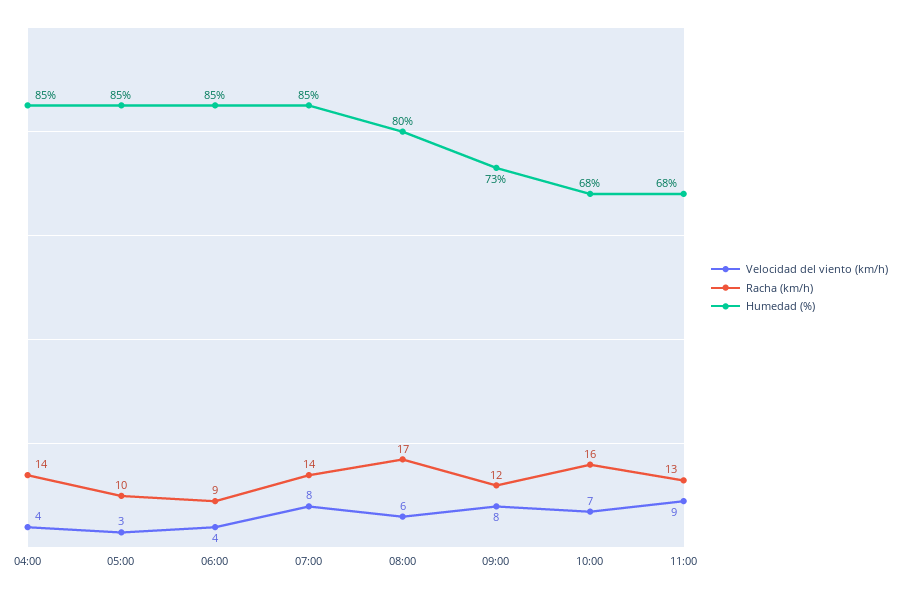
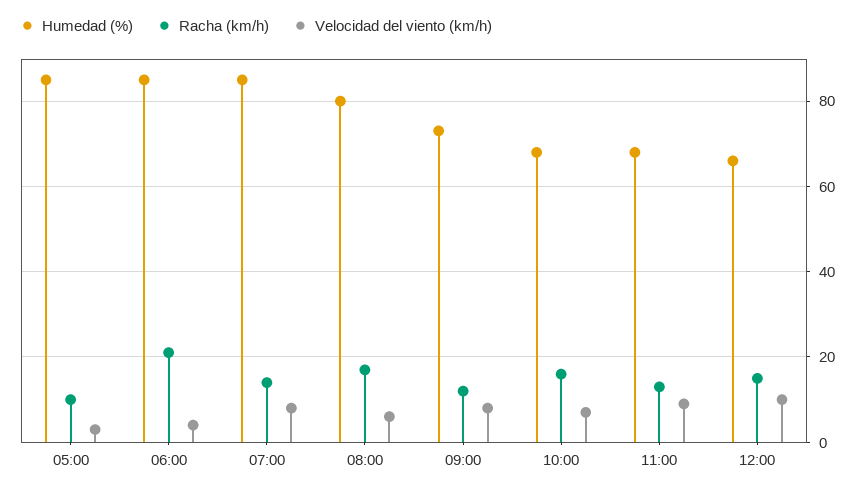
Velocidad del viento (km/h), 04:00: 4 -> none
Racha (km/h), 04:00: 14 -> none
Humedad (%), 04:00: 85 -> none
Racha (km/h), 06:00: 9 -> 20
Humedad (%), 12:00: none -> 65
Racha (km/h), 12:00: none -> 15
Velocidad del viento (km/h), 12:00: none -> 10

